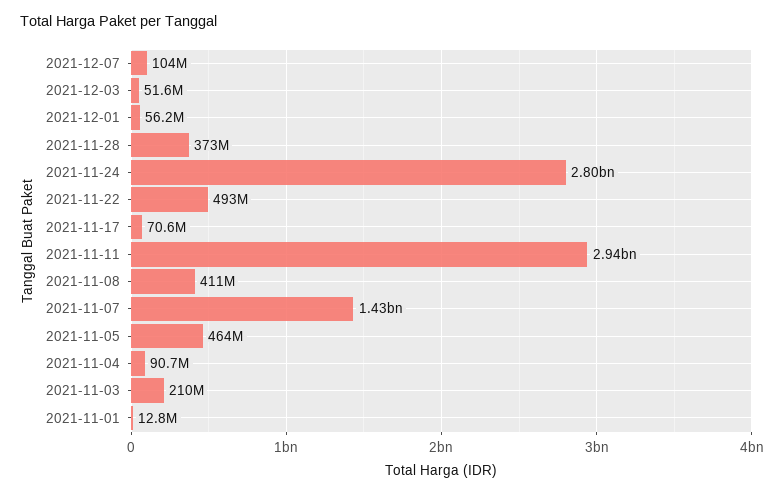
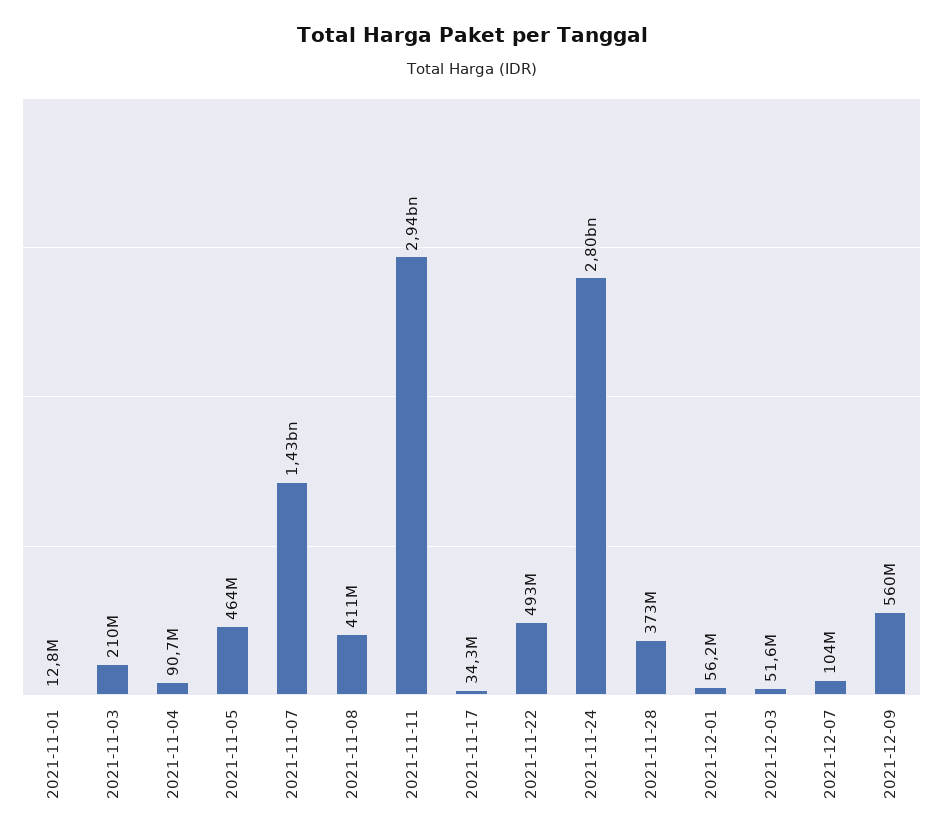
2021-11-17: 70600000 -> 34300000
2021-12-09: none -> 560000000

